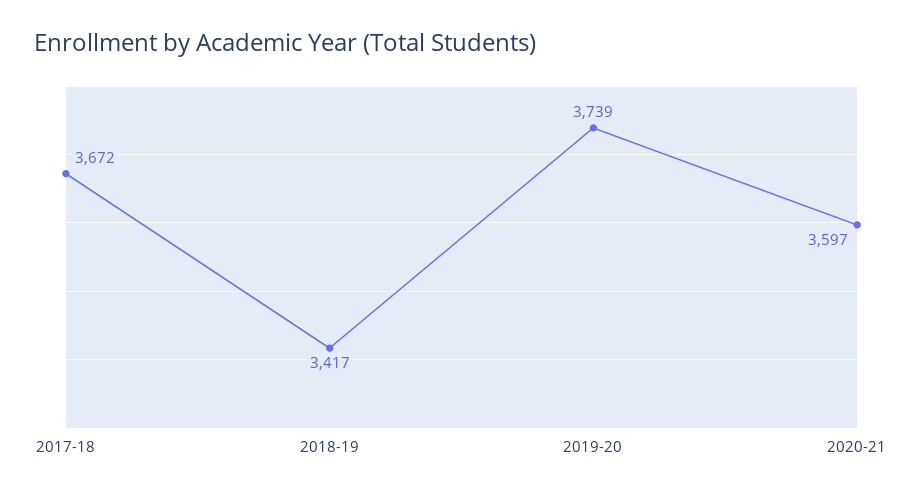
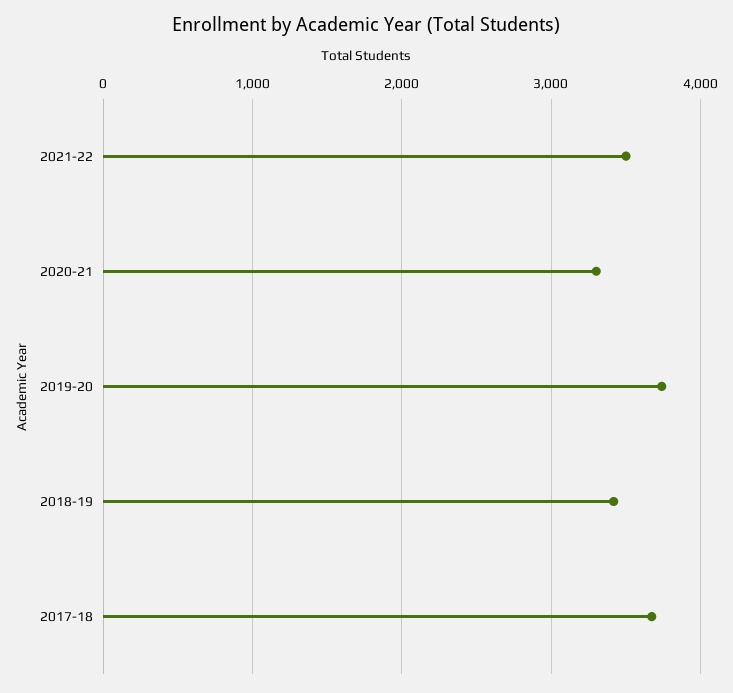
2020-21: 3597 -> 3300
2021-22: none -> 3500

